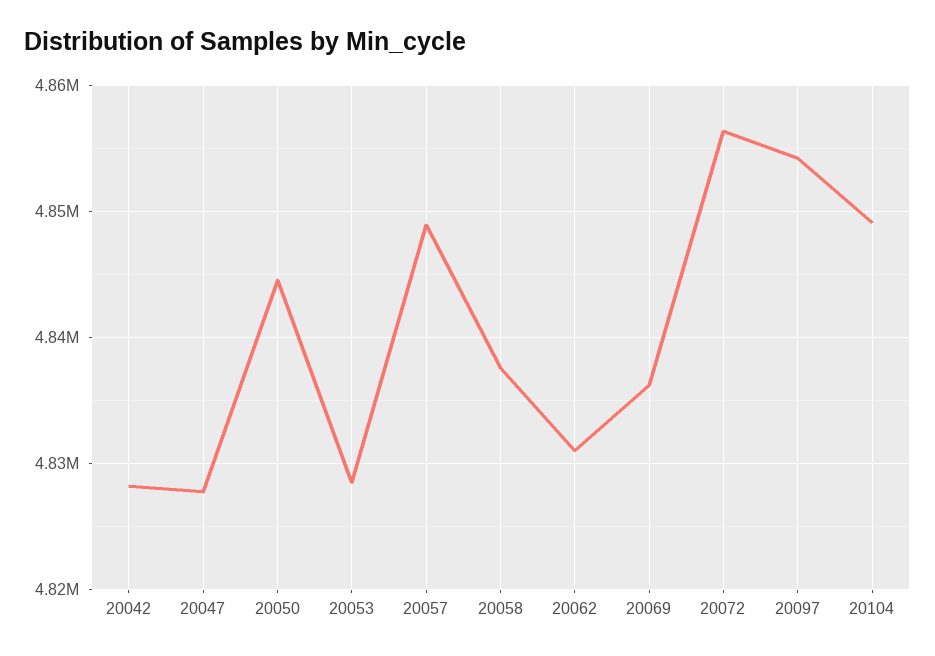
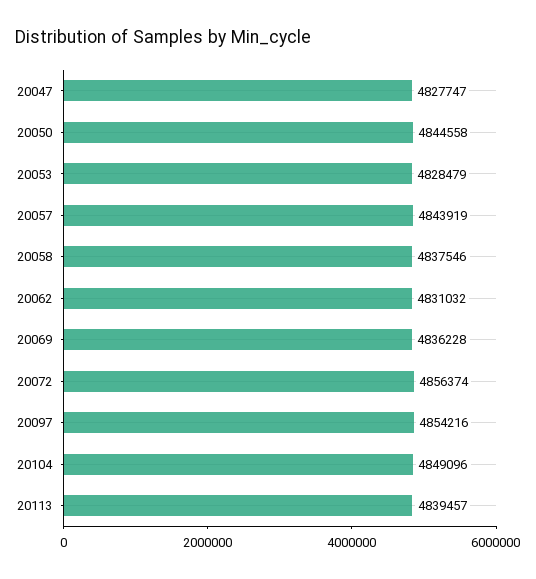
20042: 4828000 -> none
20057: 4849000 -> 4843919
20113: none -> 4839457

